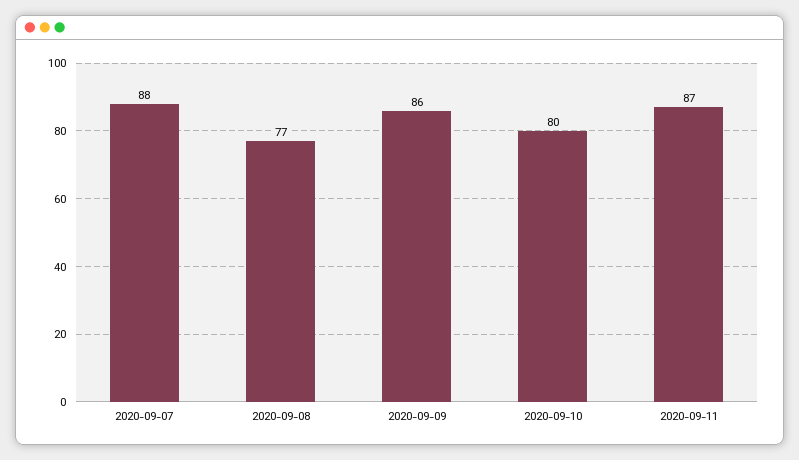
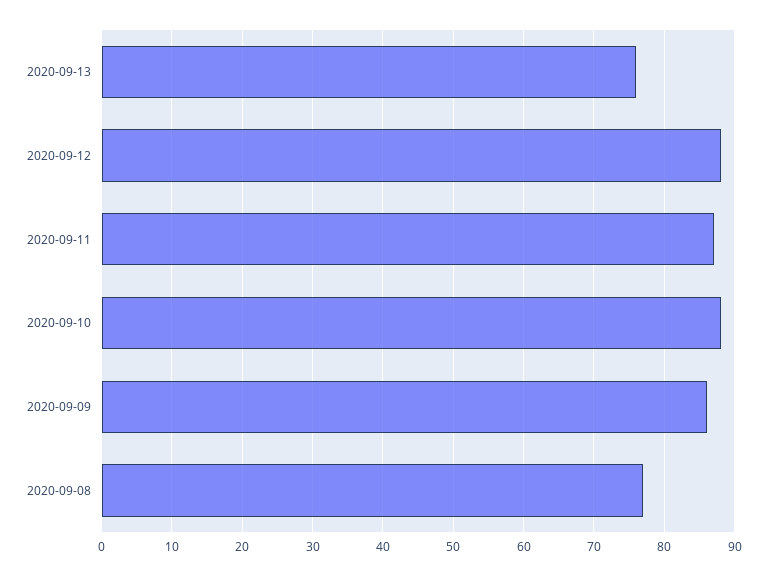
2020-09-07: 88 -> none
2020-09-10: 80 -> 88
2020-09-13: none -> 76
2020-09-12: none -> 88

